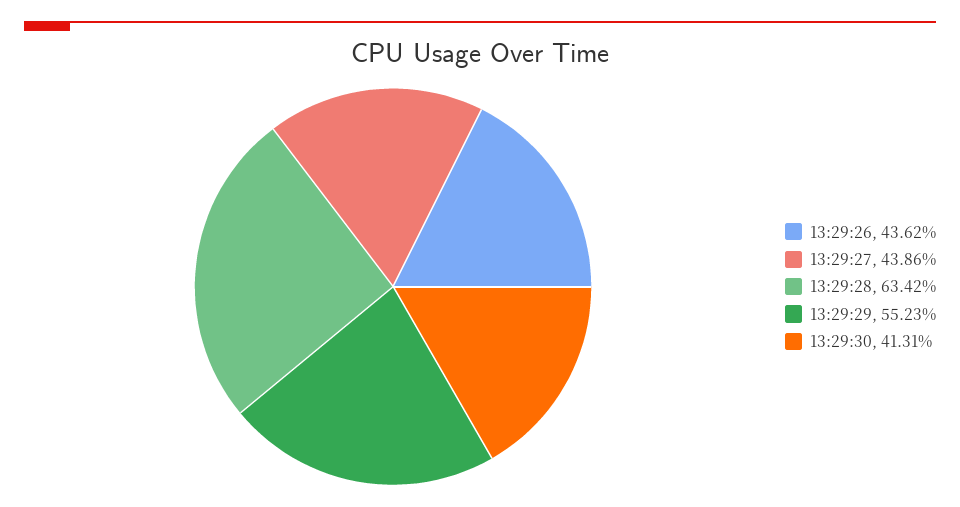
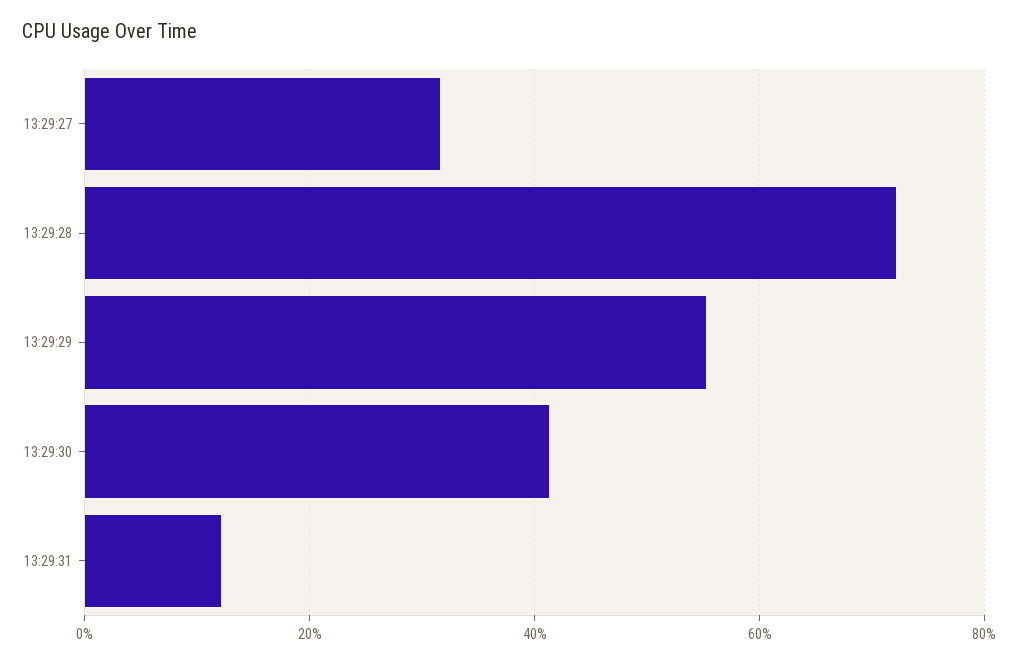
13:29:26: 43.62 -> none
13:29:27: 43.86 -> 32
13:29:28: 63.42 -> 72
13:29:31: none -> 12

